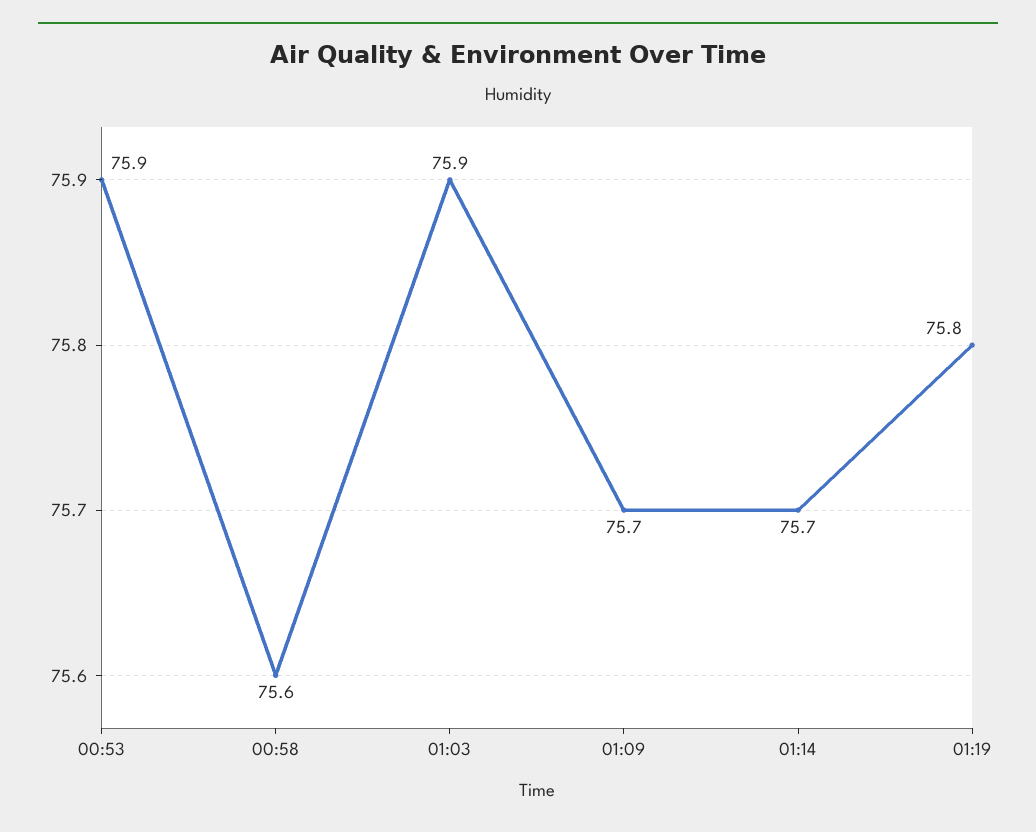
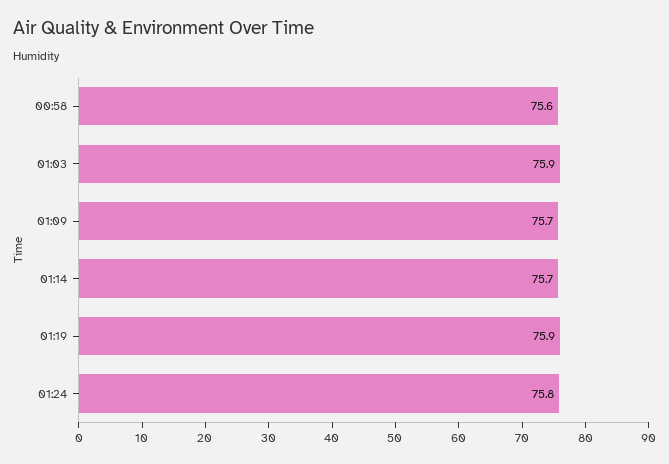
00:53: 75.9 -> none
01:19: 75.8 -> 75.9
01:24: none -> 75.8

